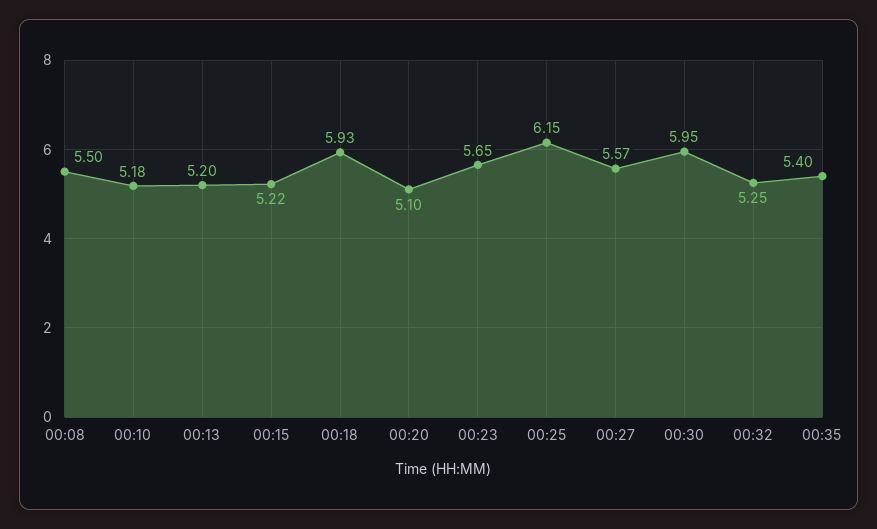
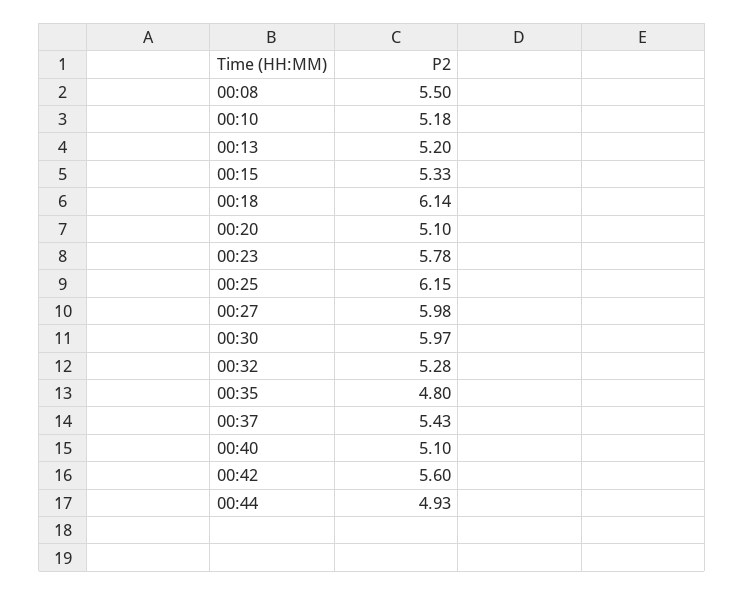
00:15: 5.22 -> 5.33
00:18: 5.93 -> 6.14
00:23: 5.65 -> 5.78
00:27: 5.57 -> 5.98
00:30: 5.95 -> 5.97
00:32: 5.25 -> 5.28
00:35: 5.4 -> 4.8
00:37: none -> 5.43
00:40: none -> 5.1
00:42: none -> 5.6
00:44: none -> 4.93

